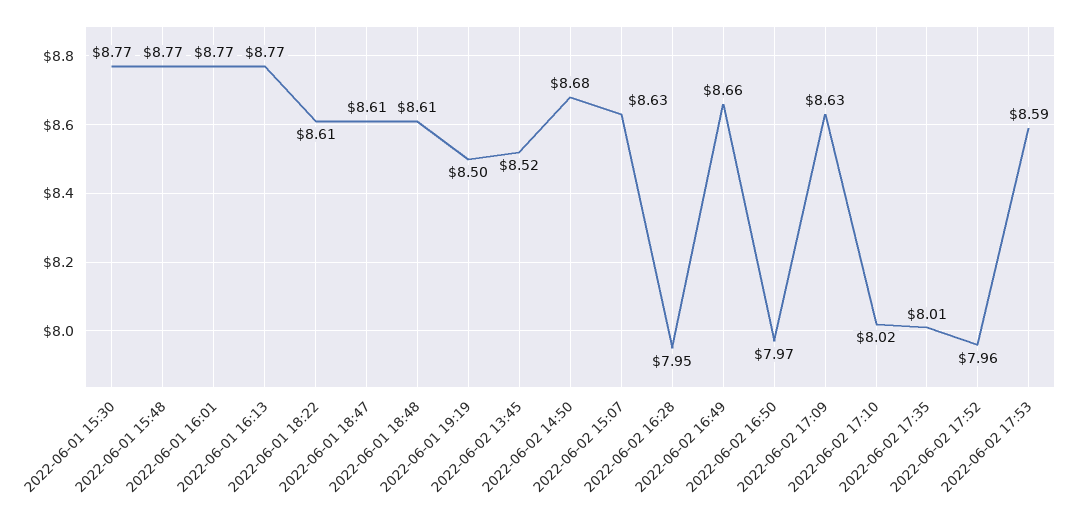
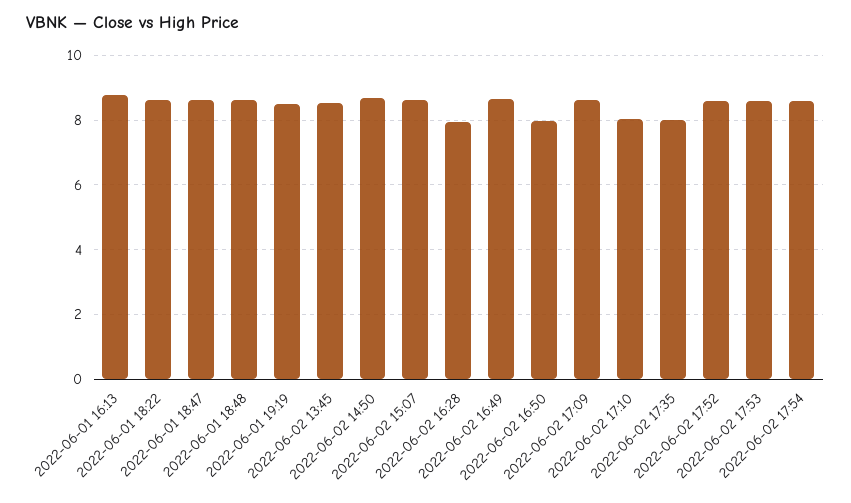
2022-06-01 15:30: 8.77 -> none
2022-06-01 15:48: 8.77 -> none
2022-06-01 16:01: 8.77 -> none
2022-06-02 17:52: 7.96 -> 8.6
2022-06-02 17:54: none -> 8.6

